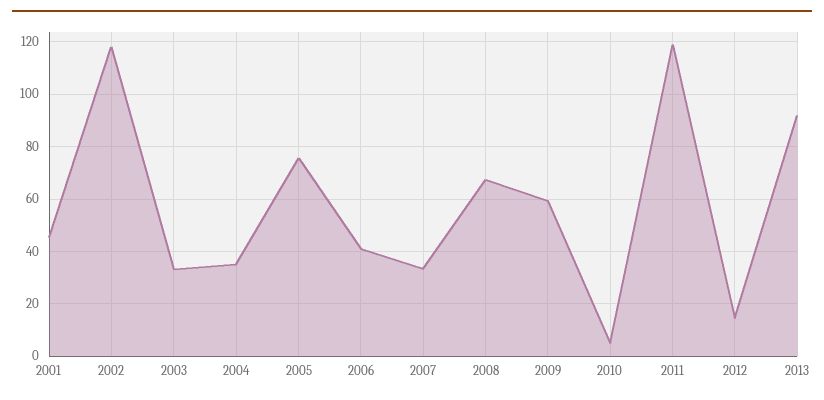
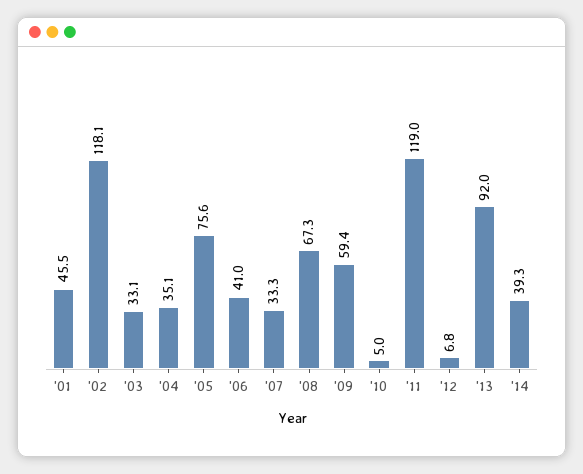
2012: 15 -> 6.8
'14: none -> 39.3

